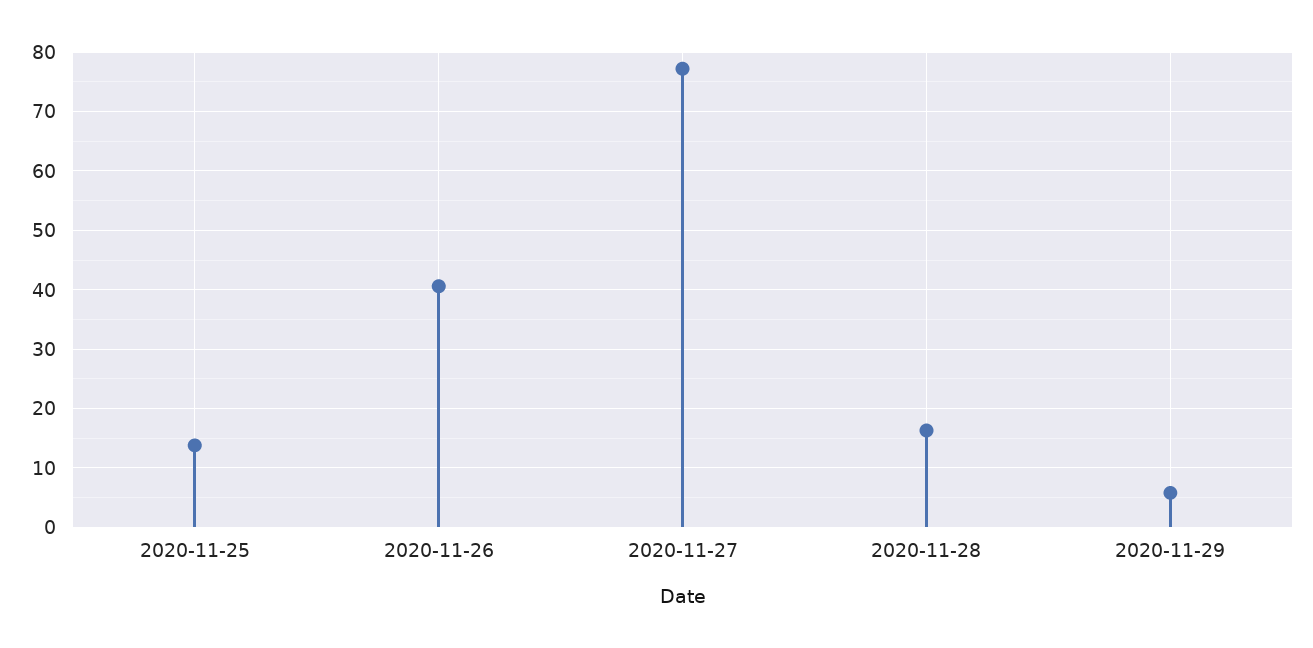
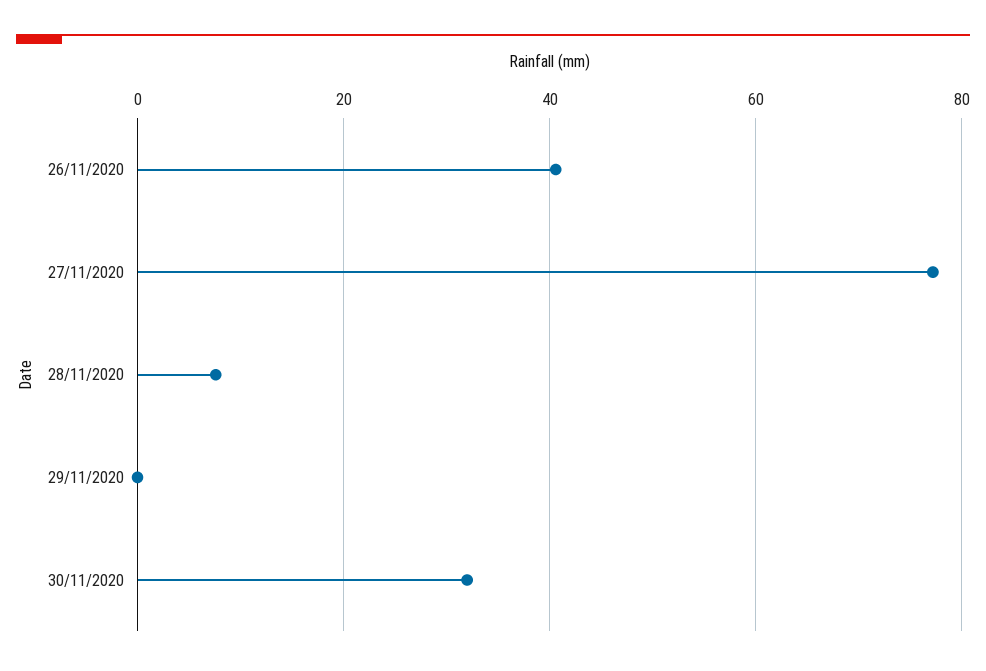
2020-11-25: 14 -> none
2020-11-28: 16 -> 8
2020-11-29: 6 -> 0
30/11/2020: none -> 32

